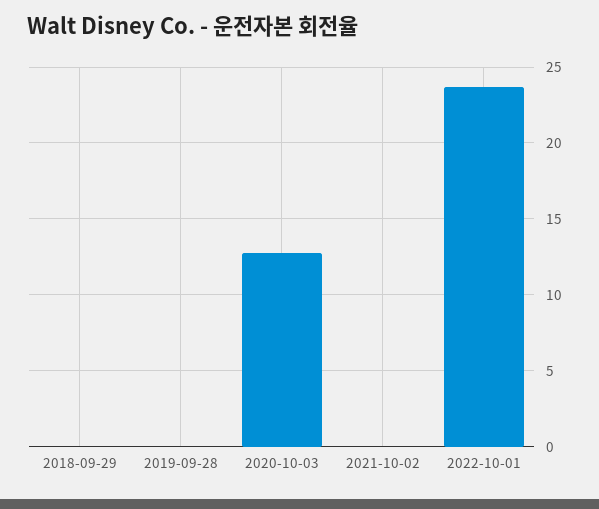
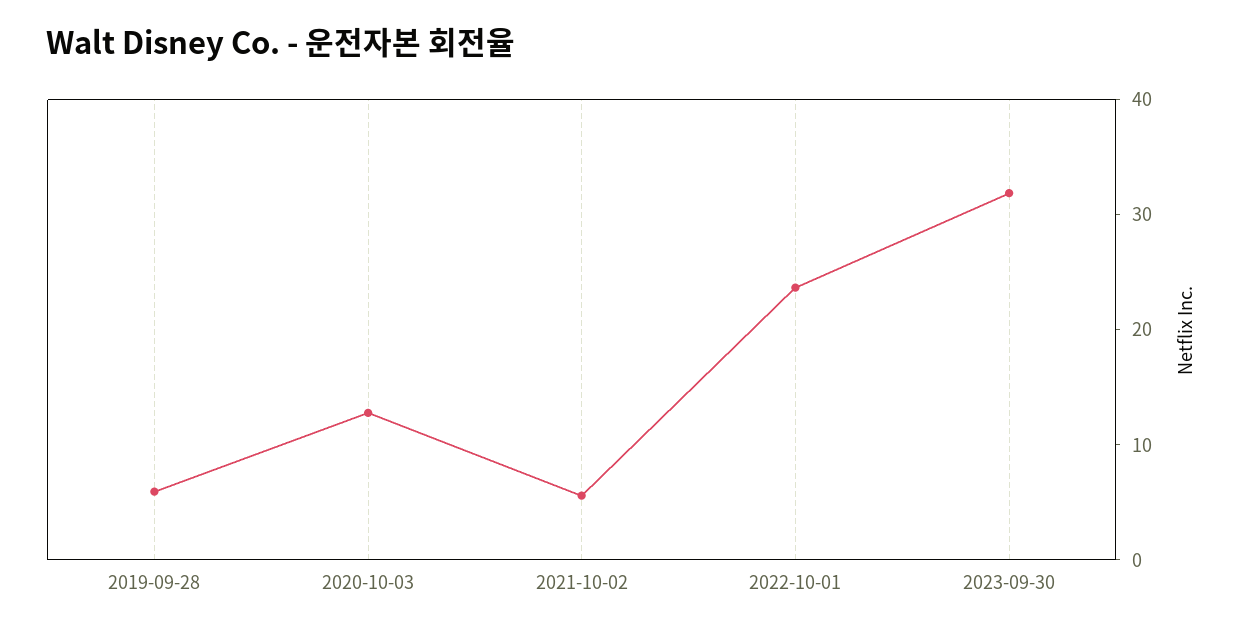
2018-09-29: 0 -> none
2019-09-28: 0 -> 6
2021-10-02: 0 -> 6
2023-09-30: none -> 32

